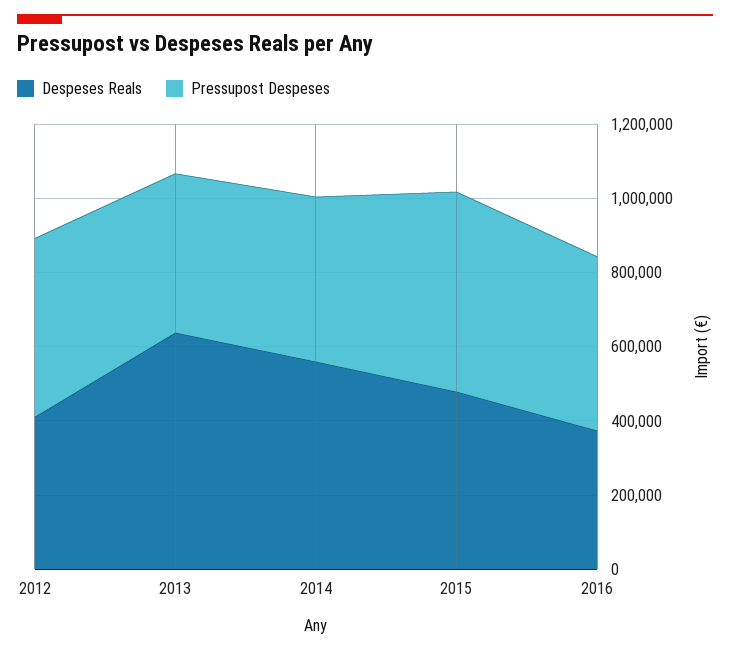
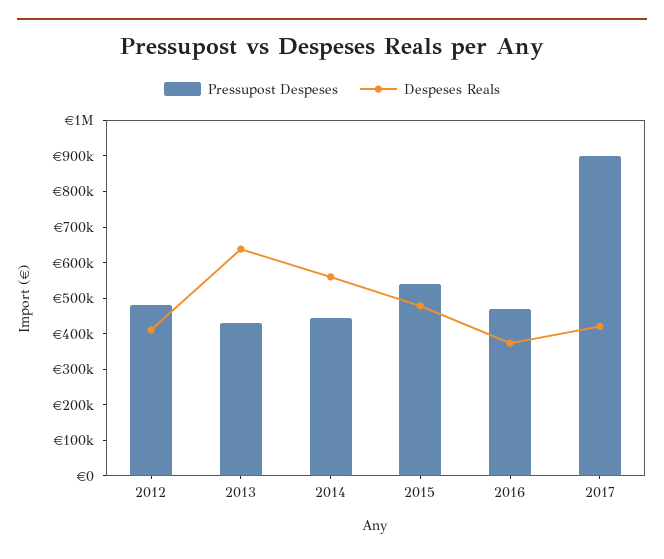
Pressupost Despeses, 2017: none -> 900000
Despeses Reals, 2017: none -> 425000

